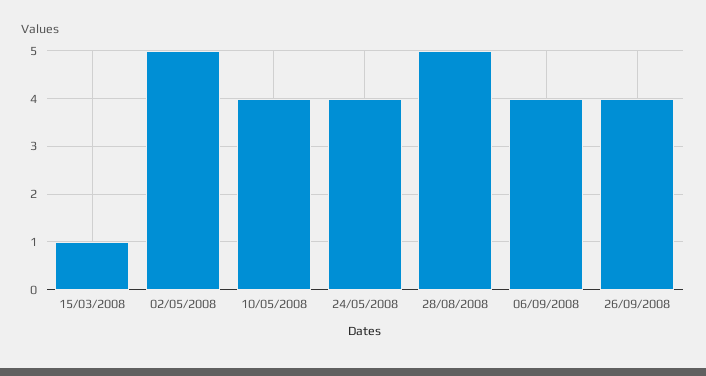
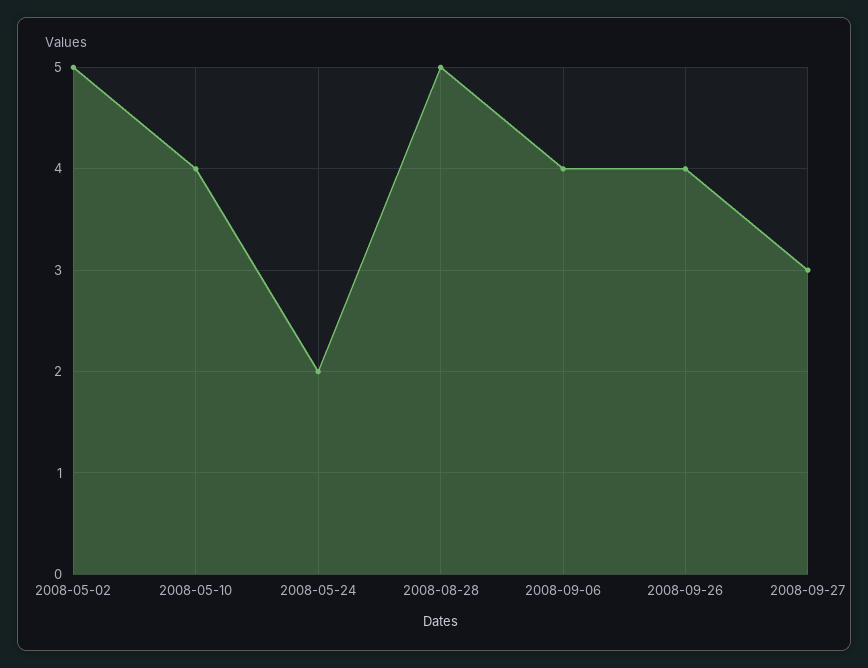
15/03/2008: 1 -> none
24/05/2008: 4 -> 2
2008-09-27: none -> 3

